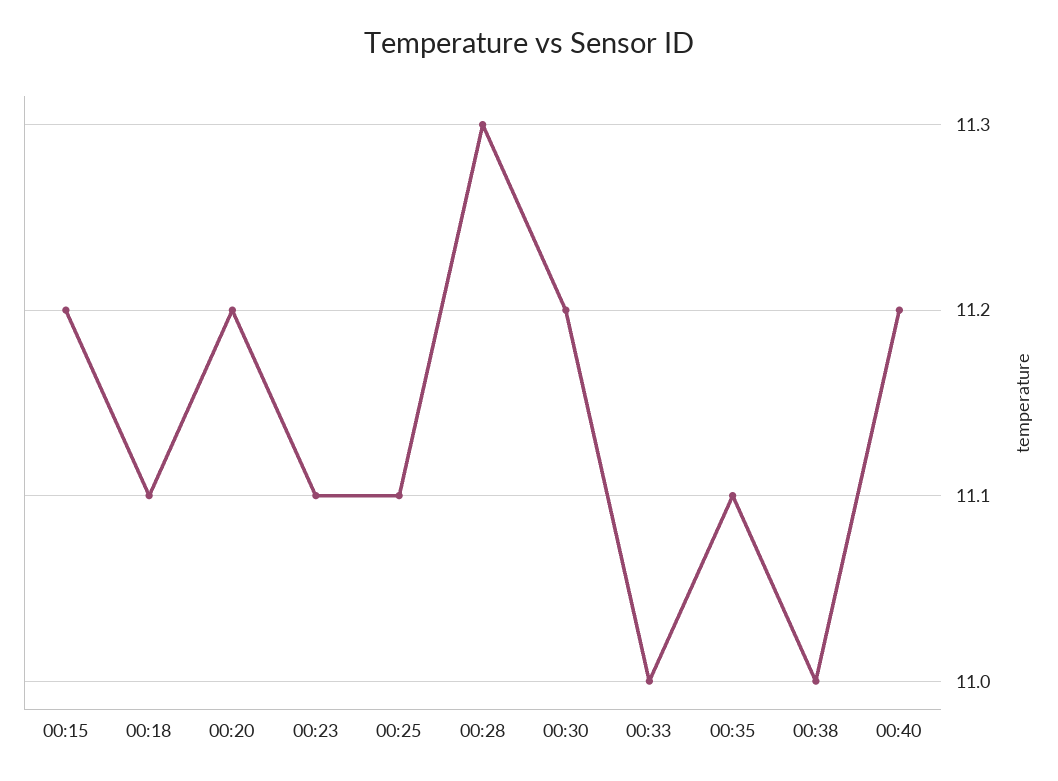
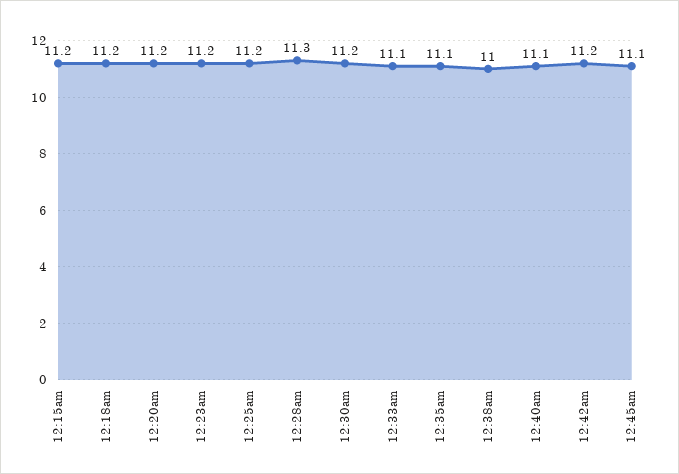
00:18: 11.1 -> 11.2
00:23: 11.1 -> 11.2
00:25: 11.1 -> 11.2
00:33: 11 -> 11.1
00:40: 11.2 -> 11.1
12:42am: none -> 11.2
12:45am: none -> 11.1

